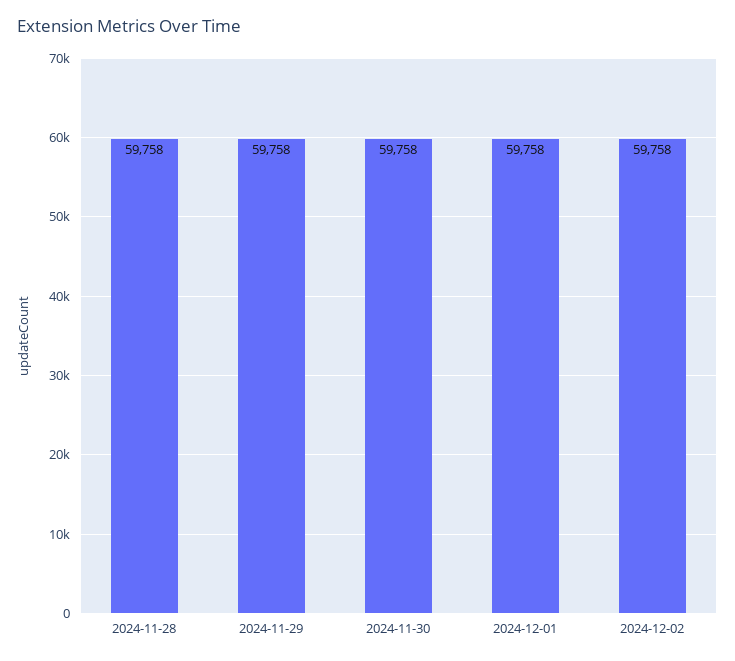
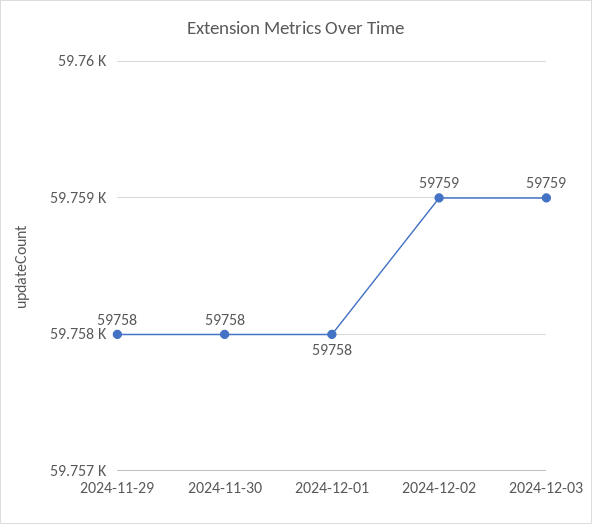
2024-11-28: 59758 -> none
2024-12-02: 59758 -> 59759
2024-12-03: none -> 59759

